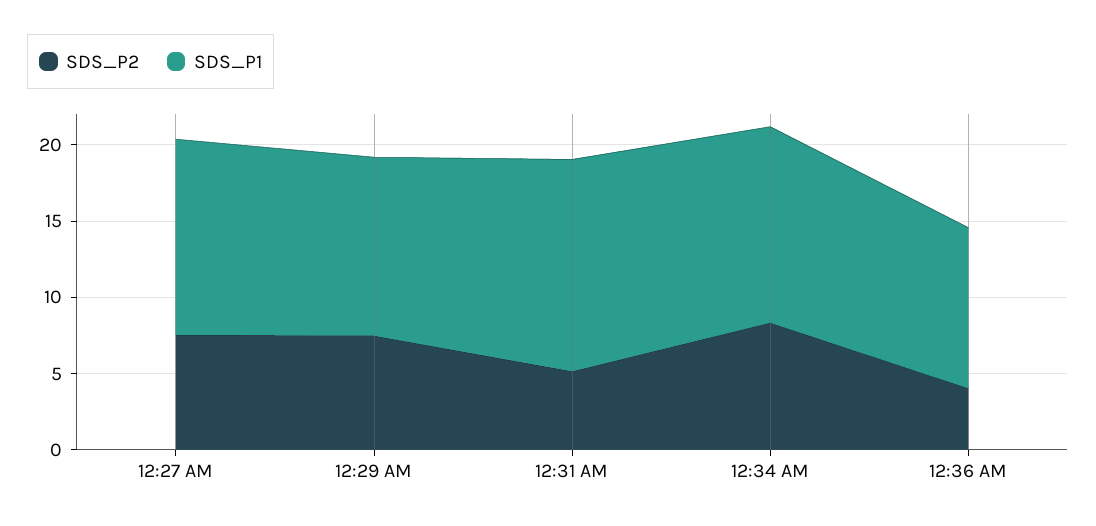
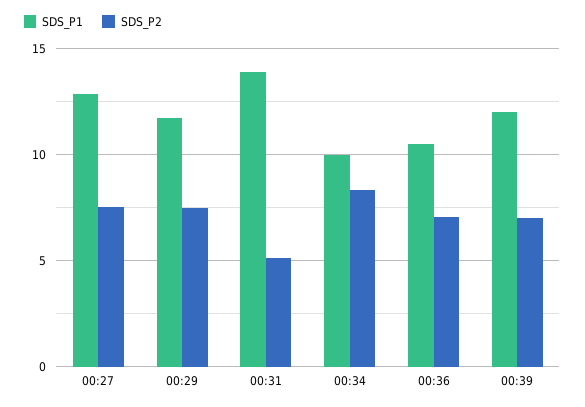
SDS_P1, 12:34 AM: 13 -> 10
SDS_P2, 12:36 AM: 4 -> 7
SDS_P1, 00:39: none -> 12
SDS_P2, 00:39: none -> 7

